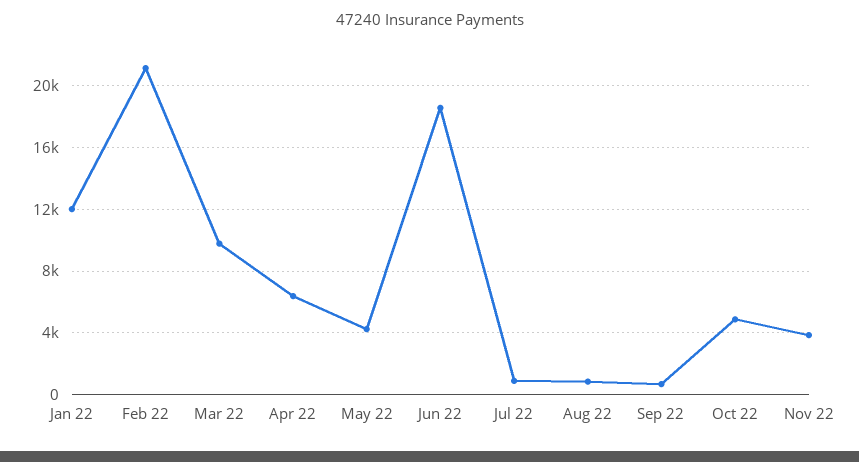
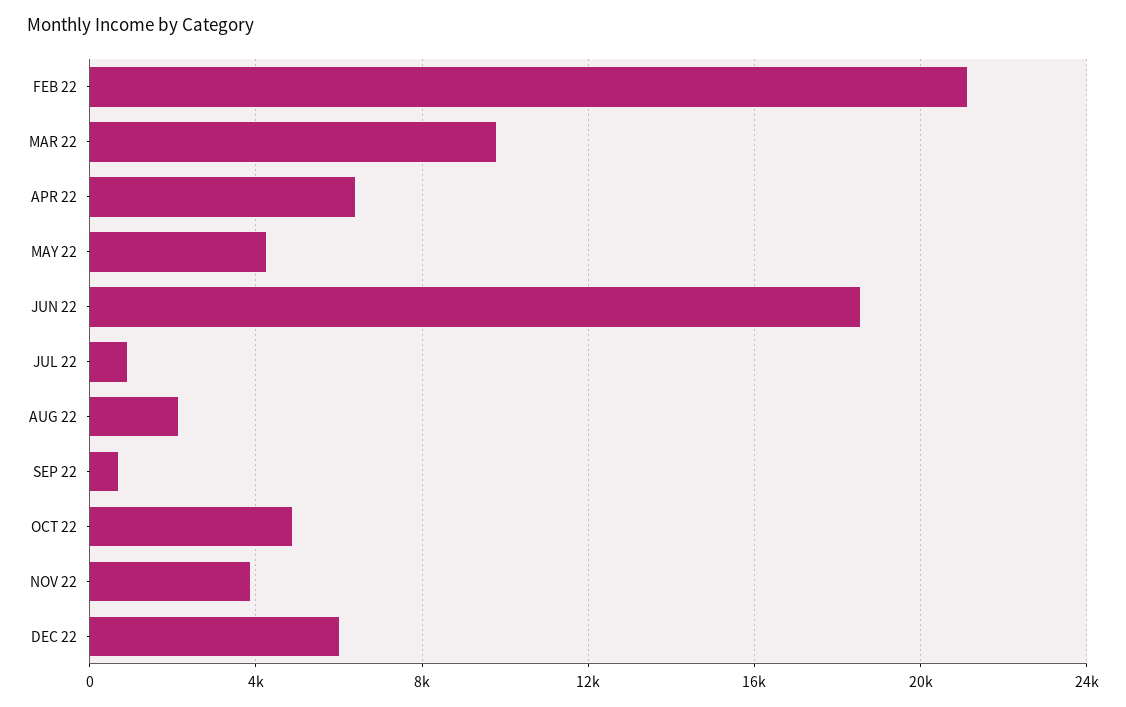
Jan 22: 12000 -> none
Aug 22: 1000 -> 2000
DEC 22: none -> 6000

